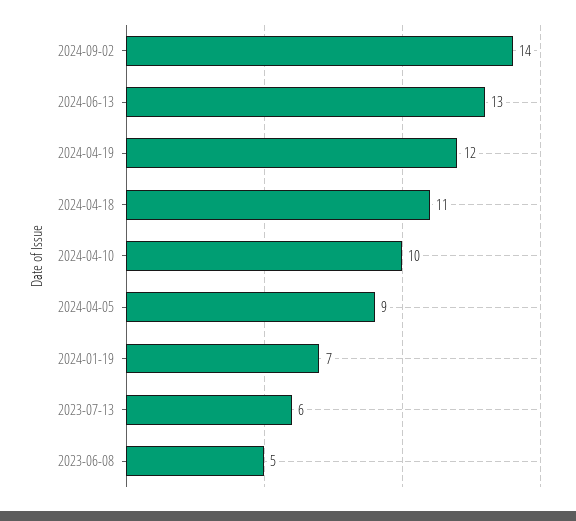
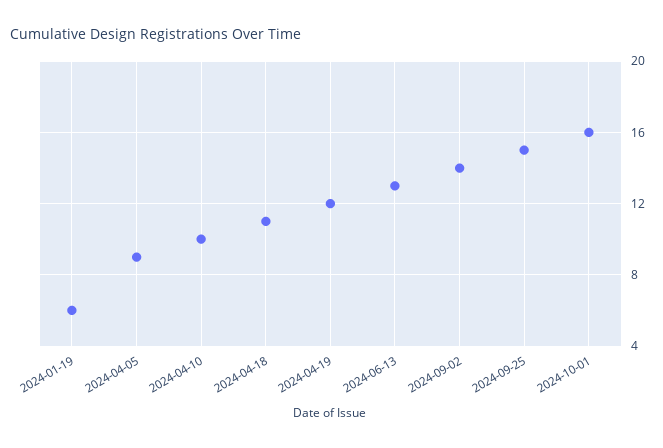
2024-01-19: 7 -> 6
2023-07-13: 6 -> none
2023-06-08: 5 -> none
2024-09-25: none -> 15
2024-10-01: none -> 16

